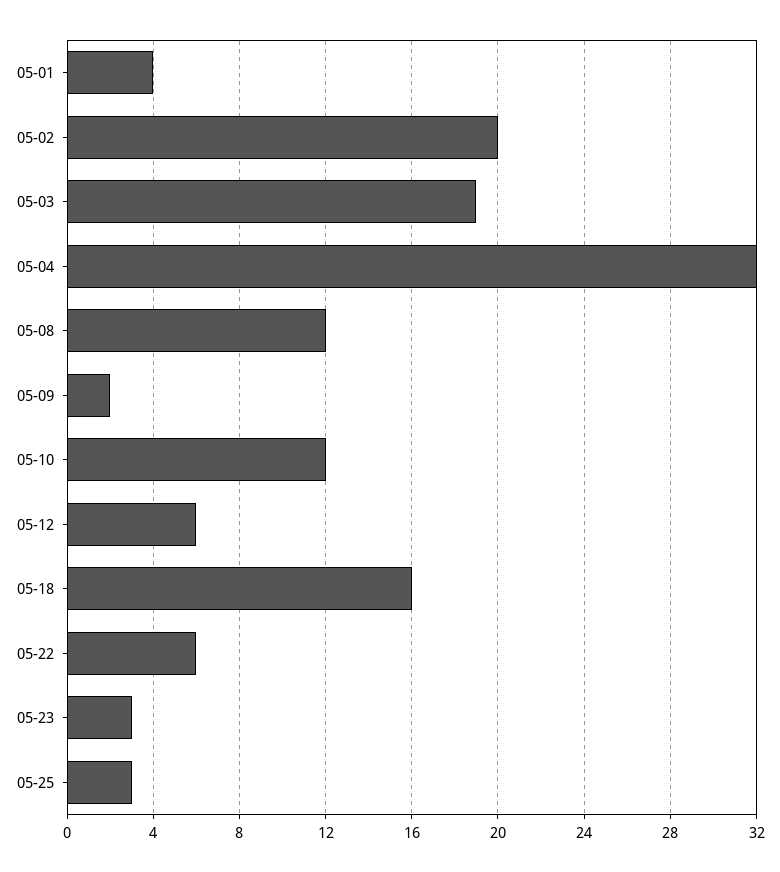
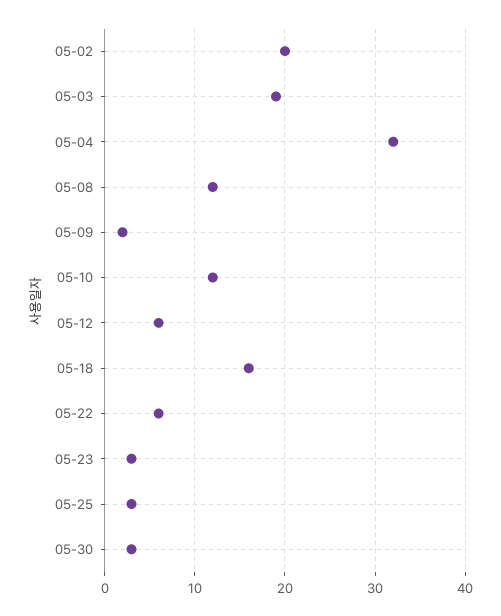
05-01: 4 -> none
05-30: none -> 3

